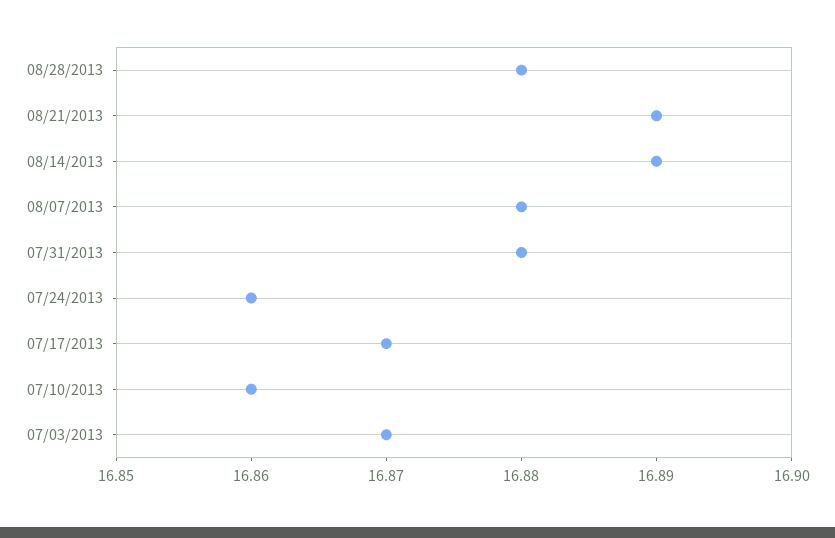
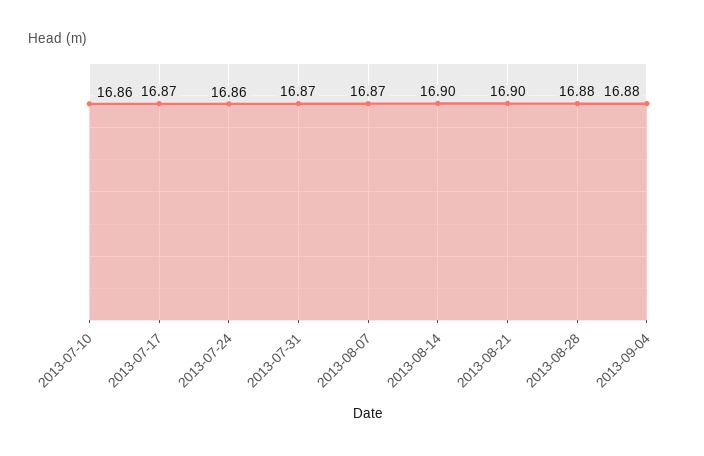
08/21/2013: 16.89 -> 16.9
08/14/2013: 16.89 -> 16.9
08/07/2013: 16.88 -> 16.87
07/31/2013: 16.88 -> 16.87
07/03/2013: 16.87 -> none
2013-09-04: none -> 16.88

